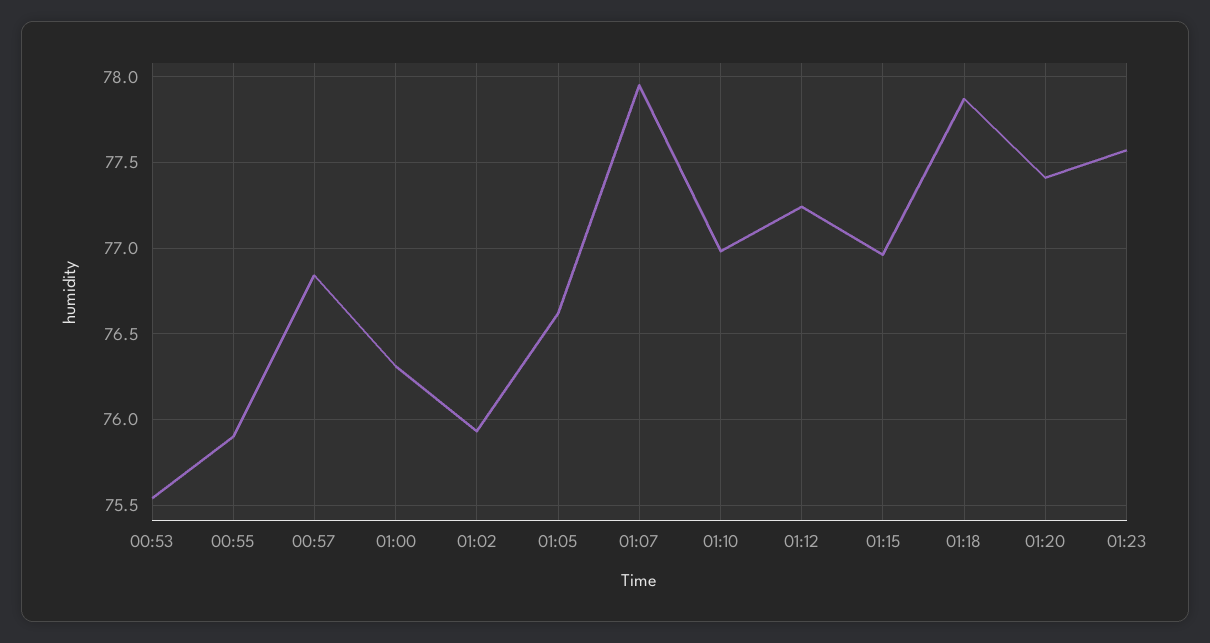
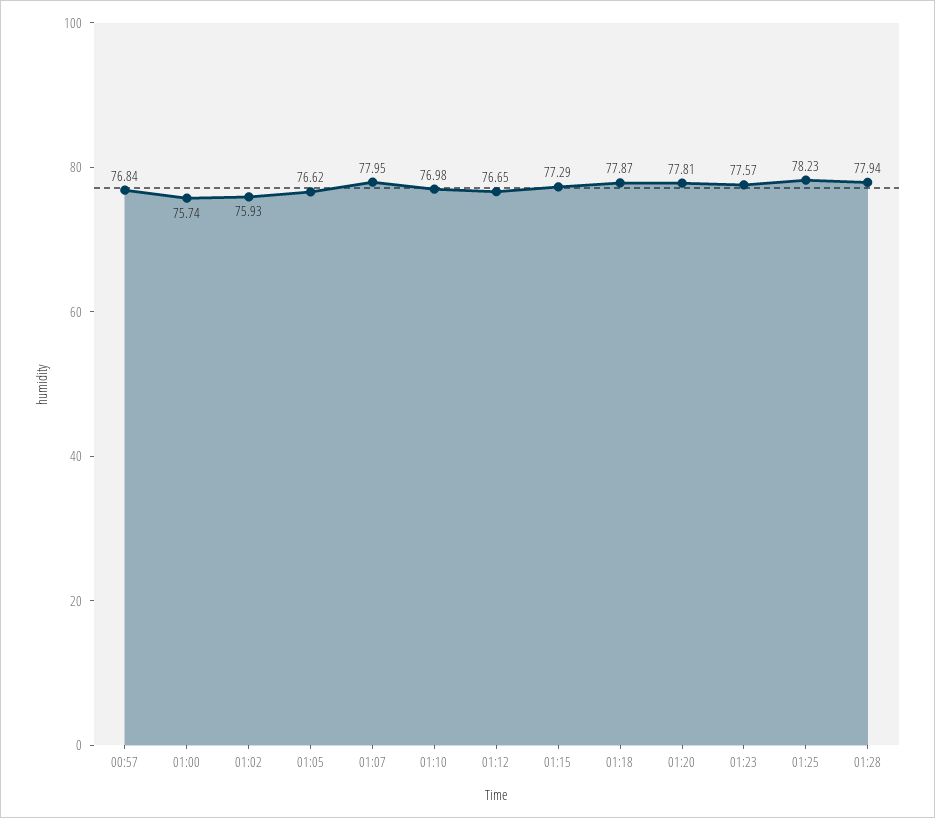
00:53: 75.55 -> none
00:55: 75.9 -> none
01:00: 76.3 -> 75.74
01:12: 77.25 -> 76.65
01:15: 76.95 -> 77.29
01:20: 77.4 -> 77.81
01:25: none -> 78.23
01:28: none -> 77.94

